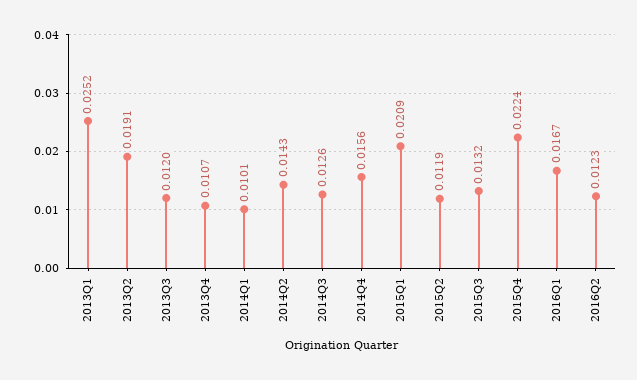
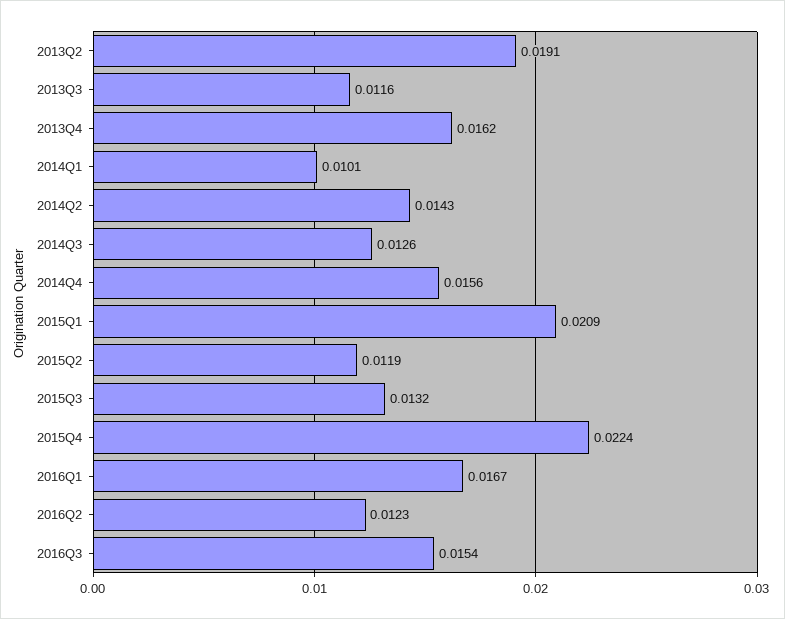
2013Q1: 0.0252 -> none
2013Q3: 0.012 -> 0.0116
2013Q4: 0.0107 -> 0.0162
2016Q3: none -> 0.0154

